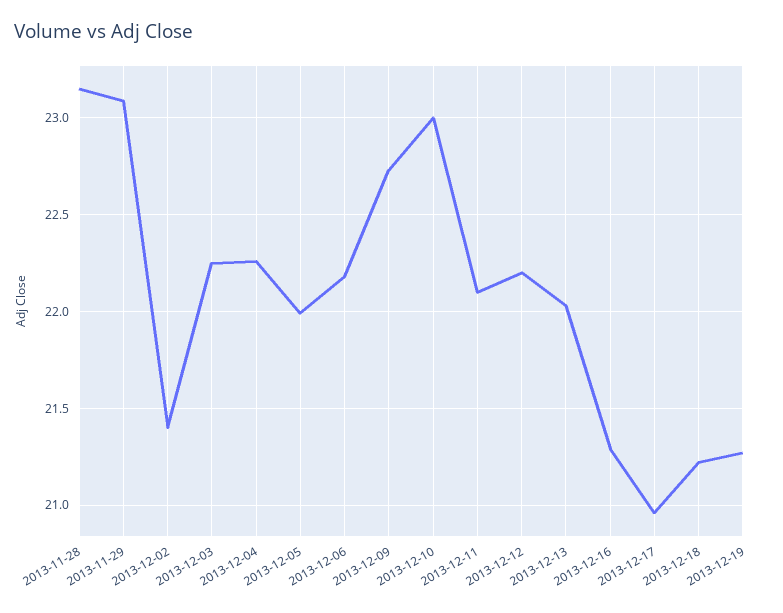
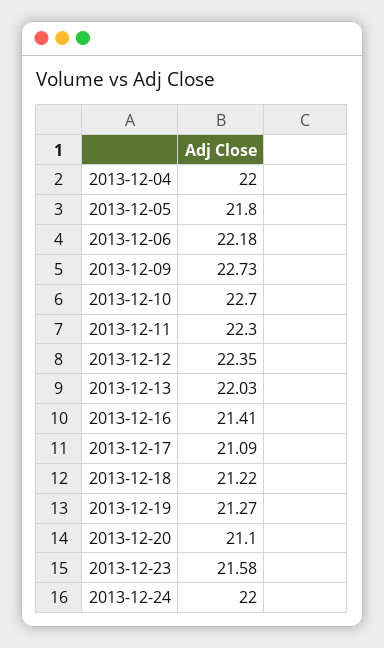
2013-11-28: 23.15 -> none
2013-11-29: 23.1 -> none
2013-12-02: 21.4 -> none
2013-12-03: 22.25 -> none
2013-12-04: 22.25 -> 22
2013-12-05: 22 -> 21.8
2013-12-10: 23 -> 22.7
2013-12-11: 22.1 -> 22.3
2013-12-12: 22.2 -> 22.35
2013-12-16: 21.3 -> 21.41
2013-12-17: 20.95 -> 21.09
2013-12-20: none -> 21.1
2013-12-23: none -> 21.58
2013-12-24: none -> 22

